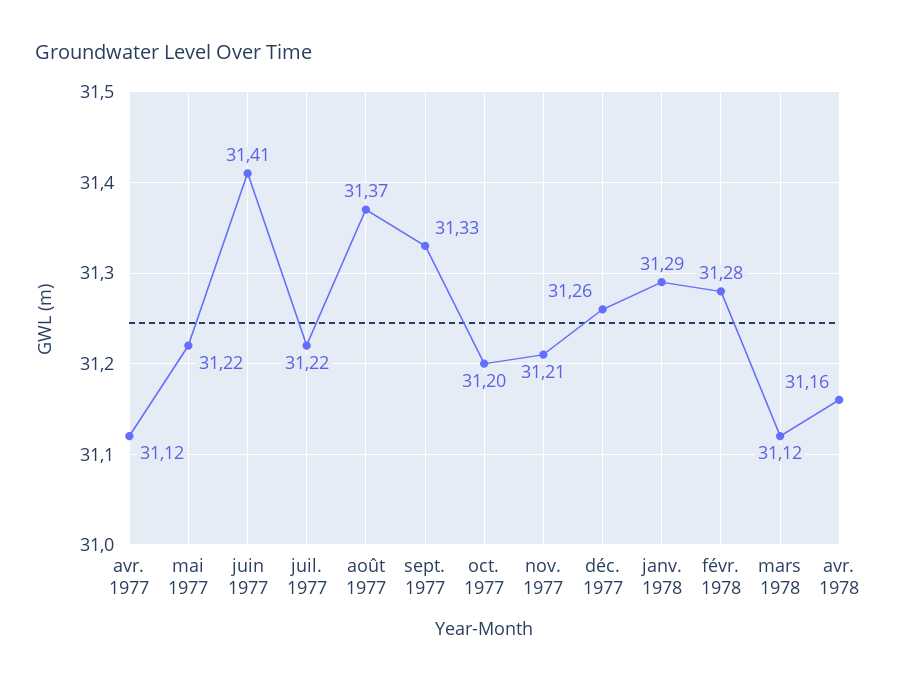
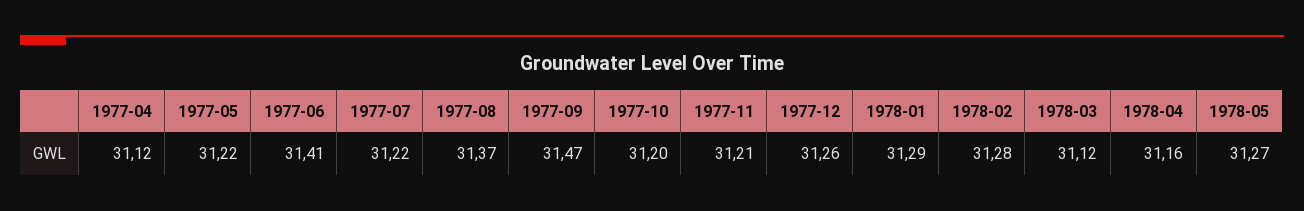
sept. 1977: 31.33 -> 31.47
1978-05: none -> 31.27

